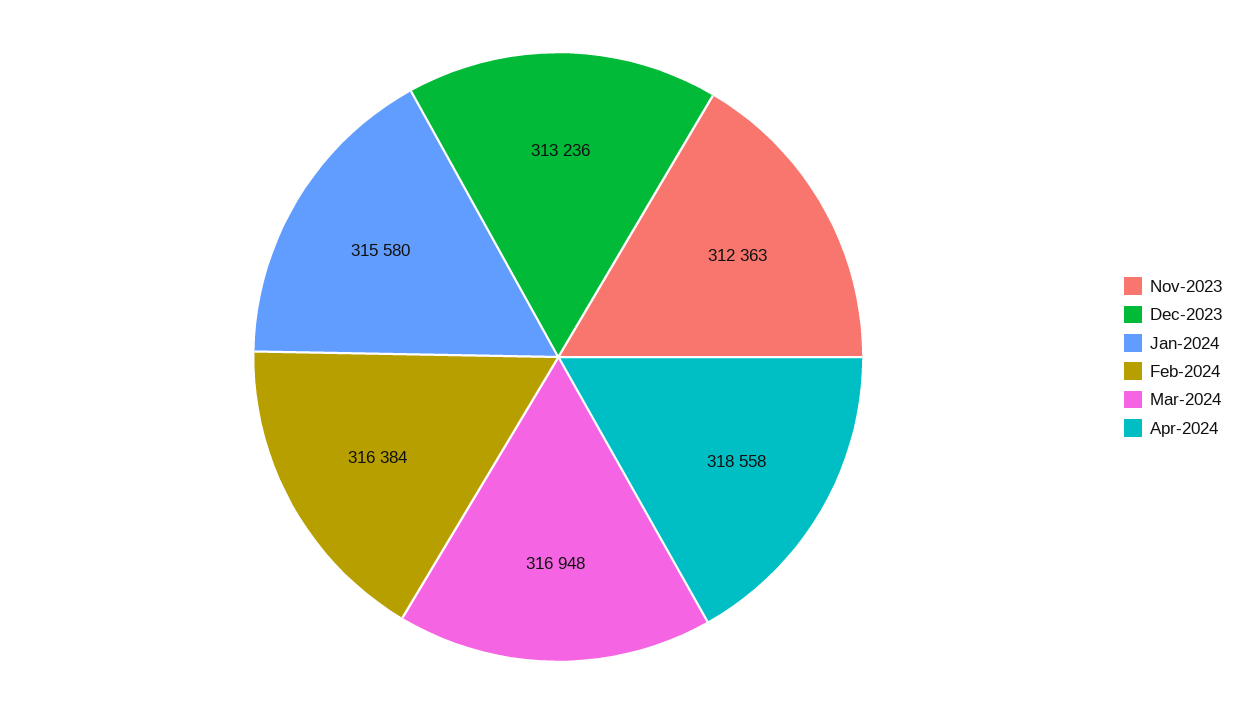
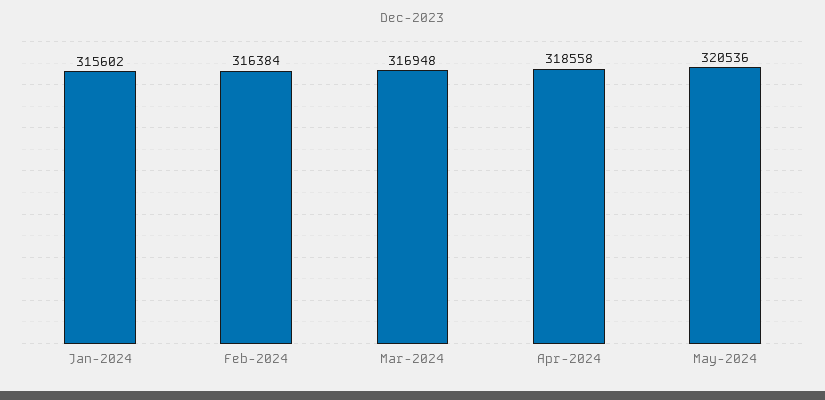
Nov-2023: 312363 -> none
Dec-2023: 313236 -> none
Jan-2024: 315580 -> 315602
May-2024: none -> 320536

